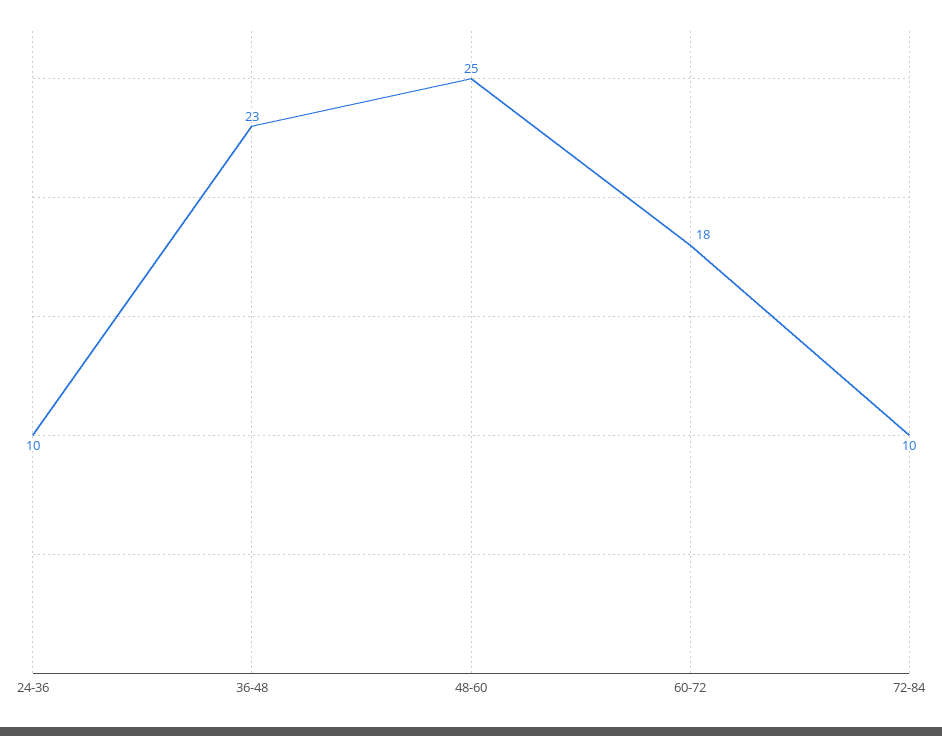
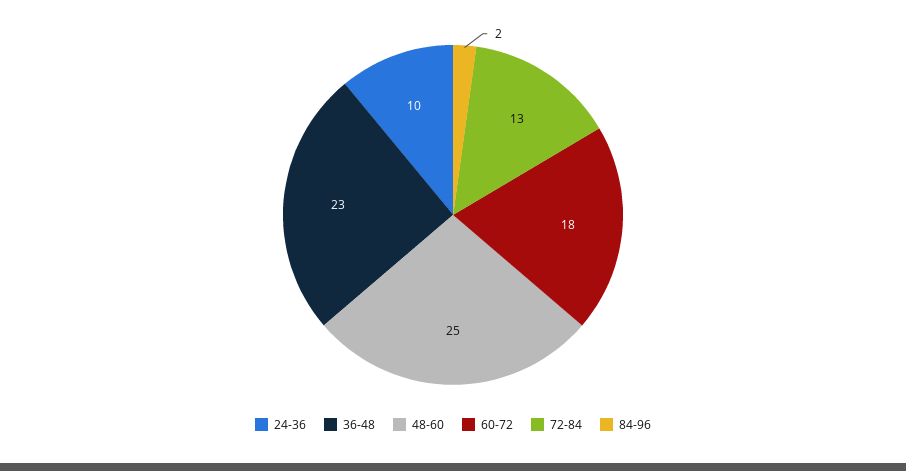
72-84: 10 -> 13
84-96: none -> 2

